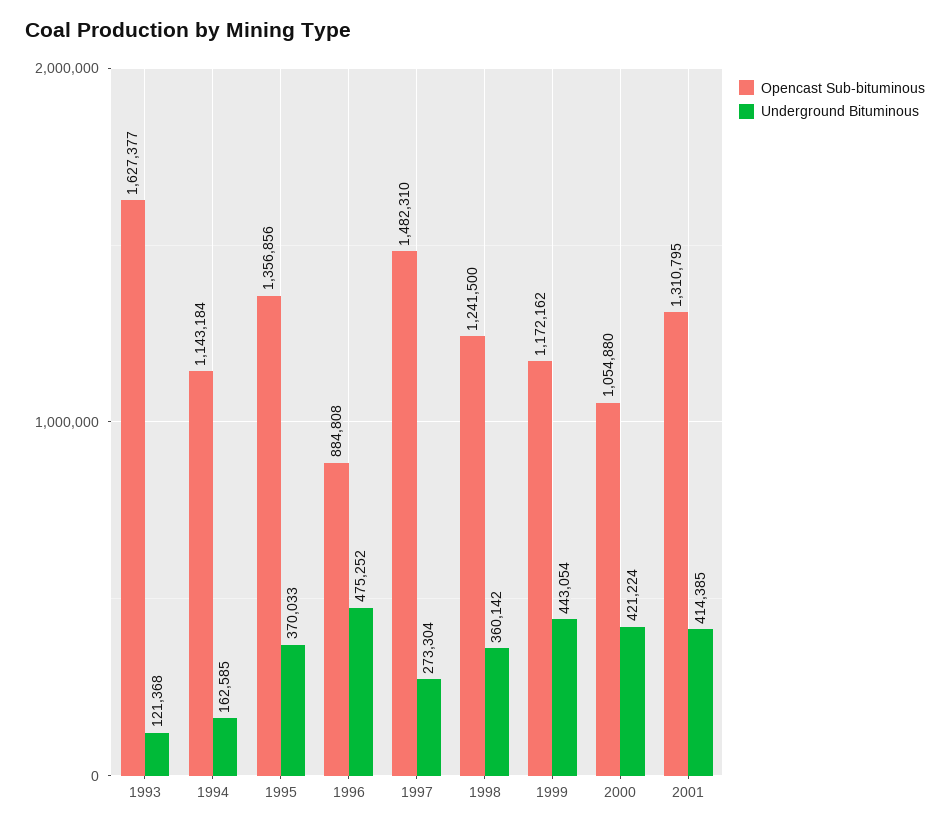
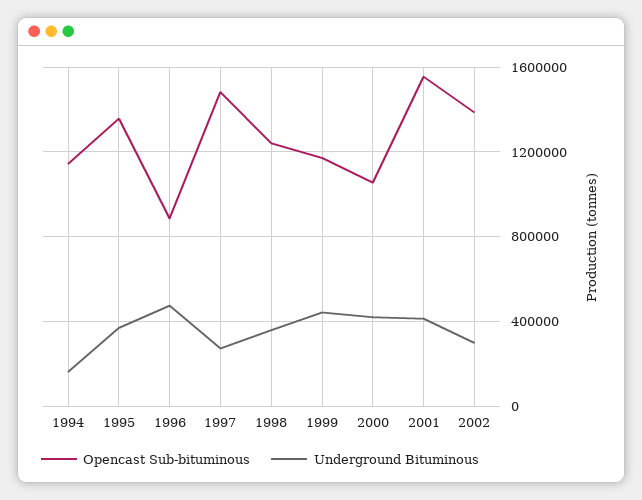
Opencast Sub-bituminous, 1993: 1627377 -> none
Underground Bituminous, 1993: 121368 -> none
Opencast Sub-bituminous, 2001: 1310795 -> 1550000
Opencast Sub-bituminous, 2002: none -> 1400000
Underground Bituminous, 2002: none -> 300000

